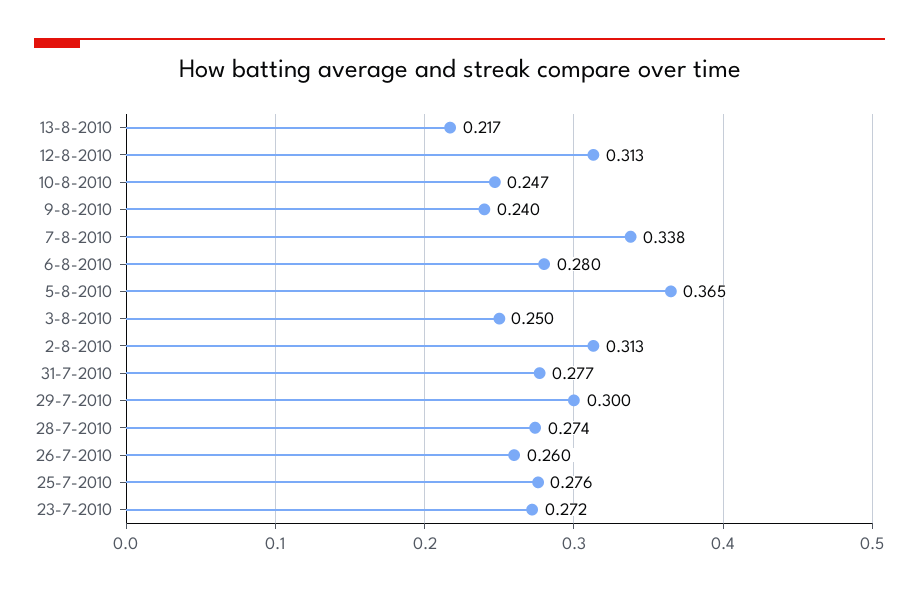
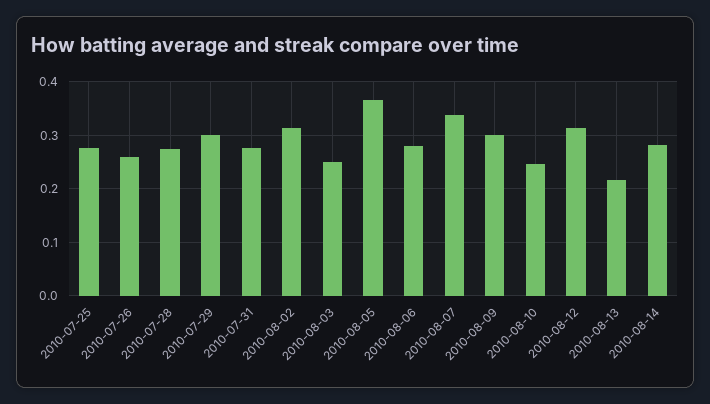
9-8-2010: 0.24 -> 0.3
23-7-2010: 0.272 -> none
2010-08-14: none -> 0.28

